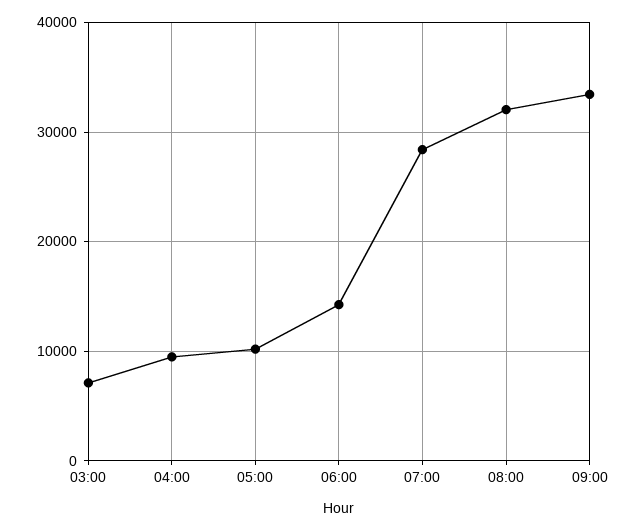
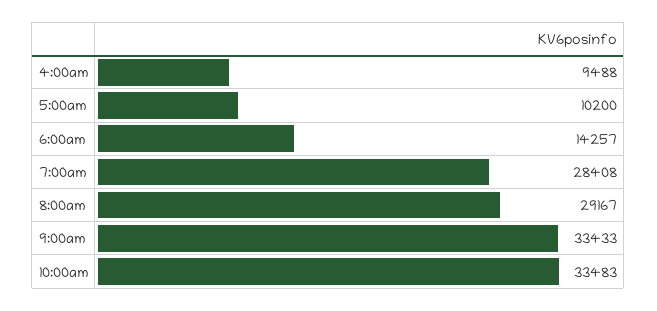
03:00: 7000 -> none
08:00: 32000 -> 29167
10:00am: none -> 33483

